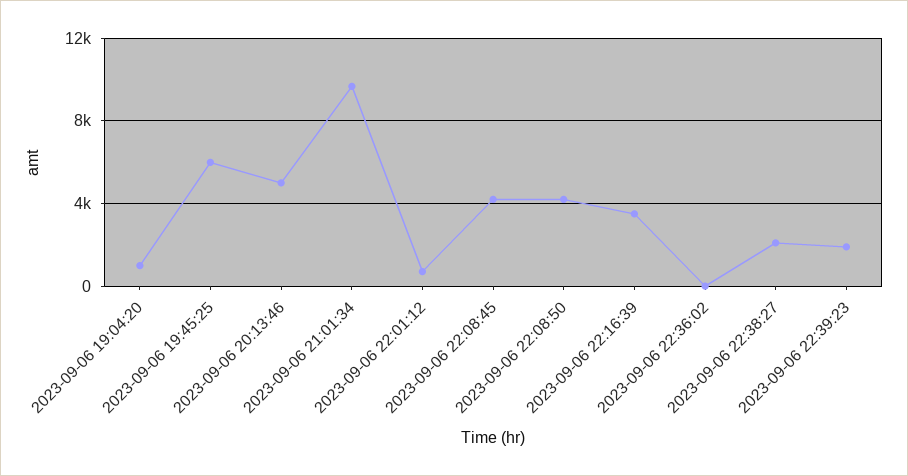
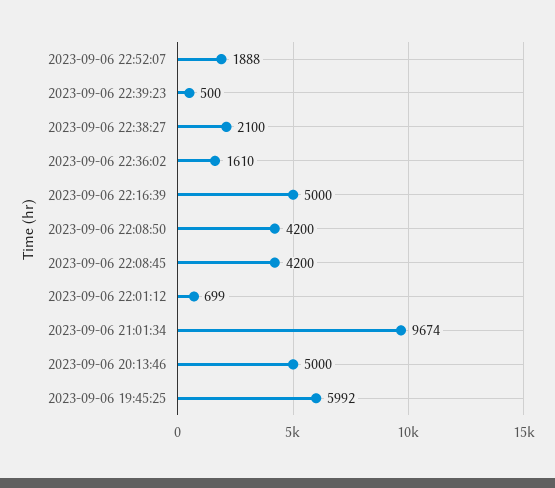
2023-09-06 19:04:20: 1000 -> none
2023-09-06 22:16:39: 3500 -> 5000
2023-09-06 22:36:02: 0 -> 1610
2023-09-06 22:39:23: 2000 -> 500
2023-09-06 22:52:07: none -> 1888

